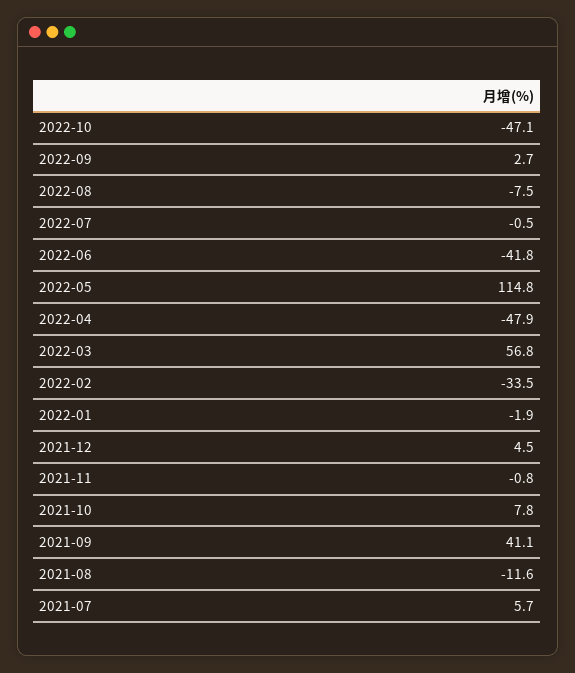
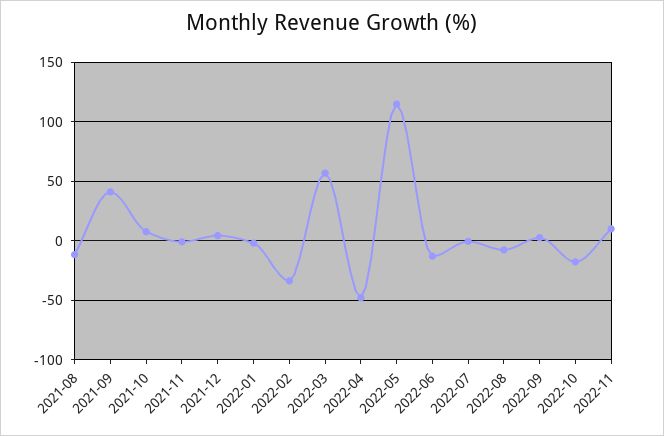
2022-10: -47.1 -> -20
2022-06: -41.8 -> -10
2021-07: 5.7 -> none
2022-11: none -> 10

